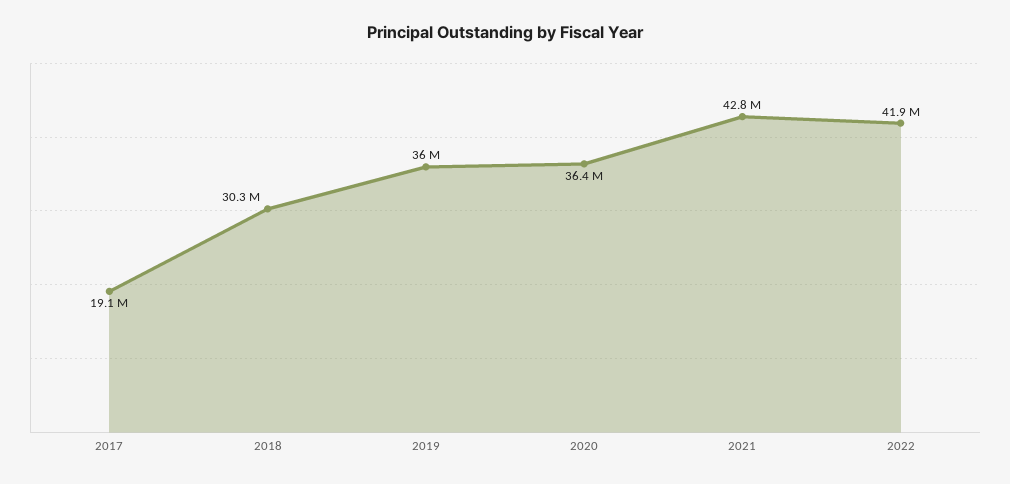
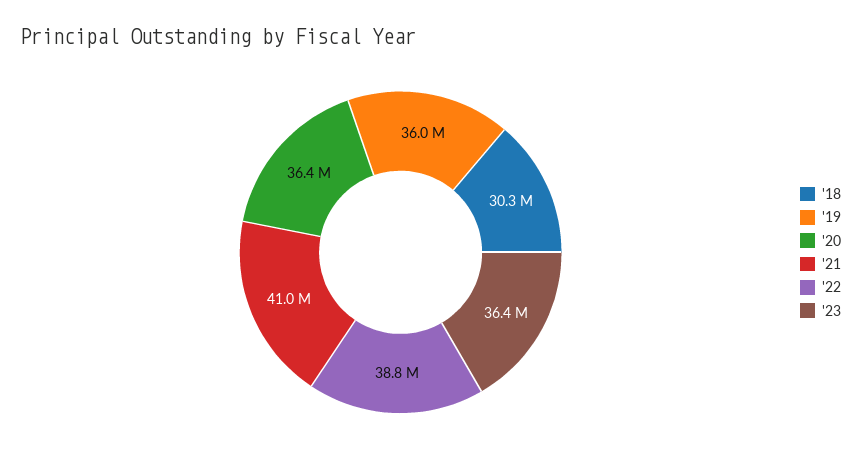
2017: 19100000 -> none
2021: 42800000 -> 41000000
2022: 41900000 -> 38800000
'23: none -> 36400000

